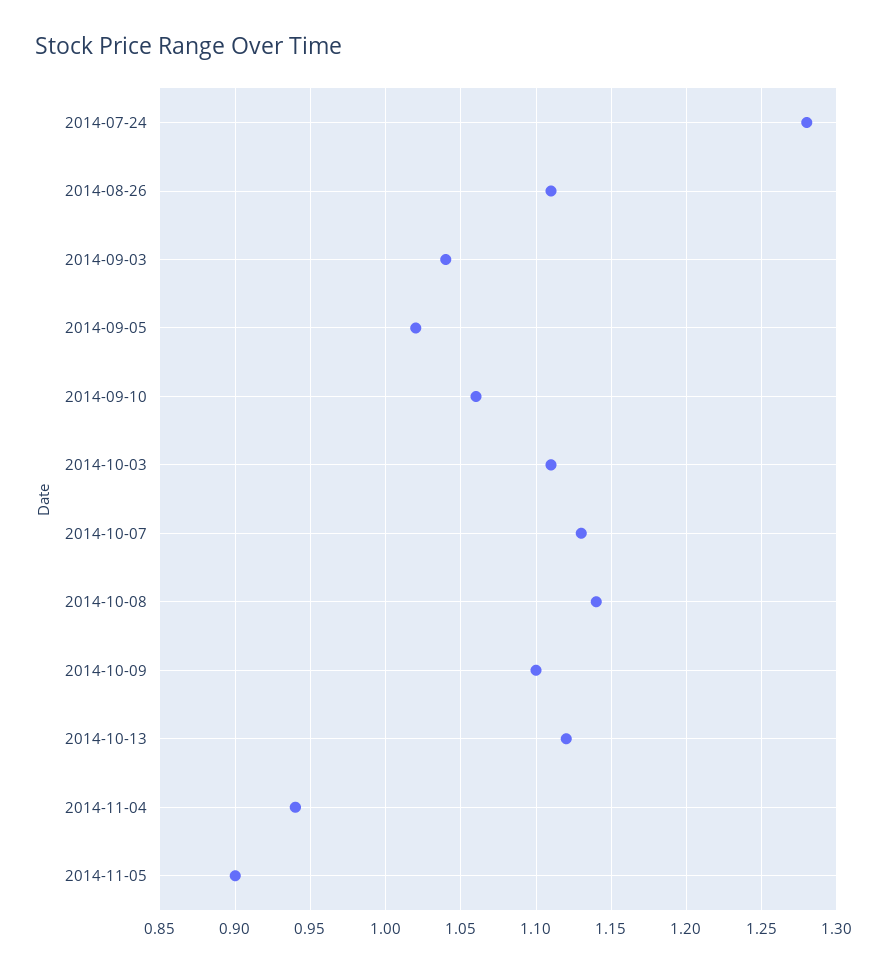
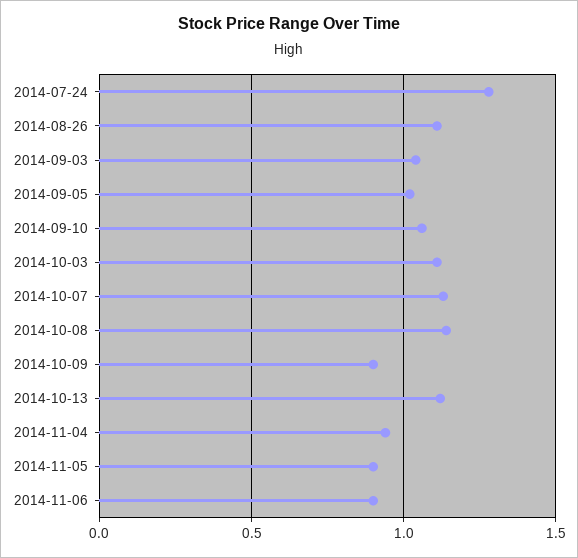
2014-10-09: 1.1 -> 0.9
2014-11-06: none -> 0.9

